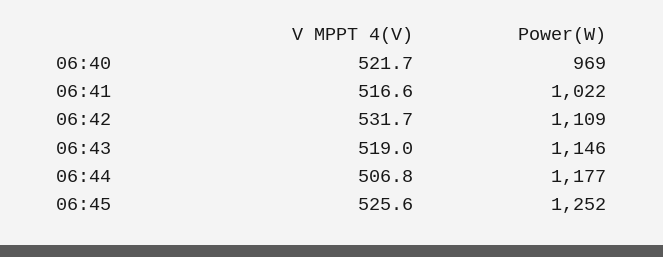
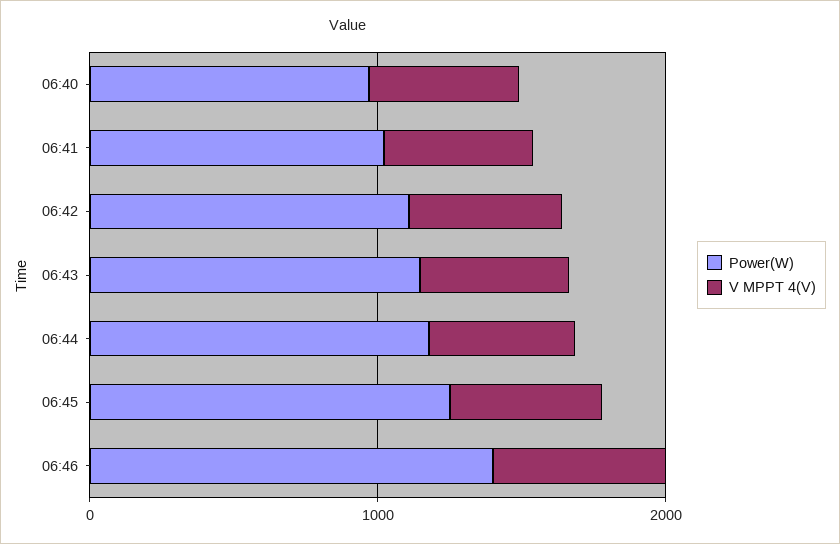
Power(W), 06:46: none -> 1400
V MPPT 4(V), 06:46: none -> 600

